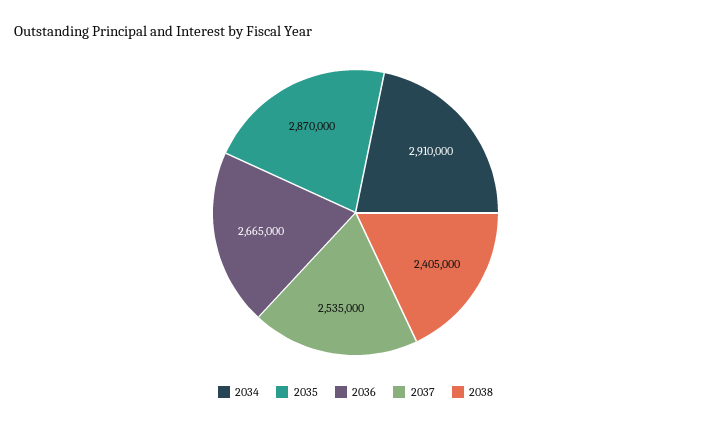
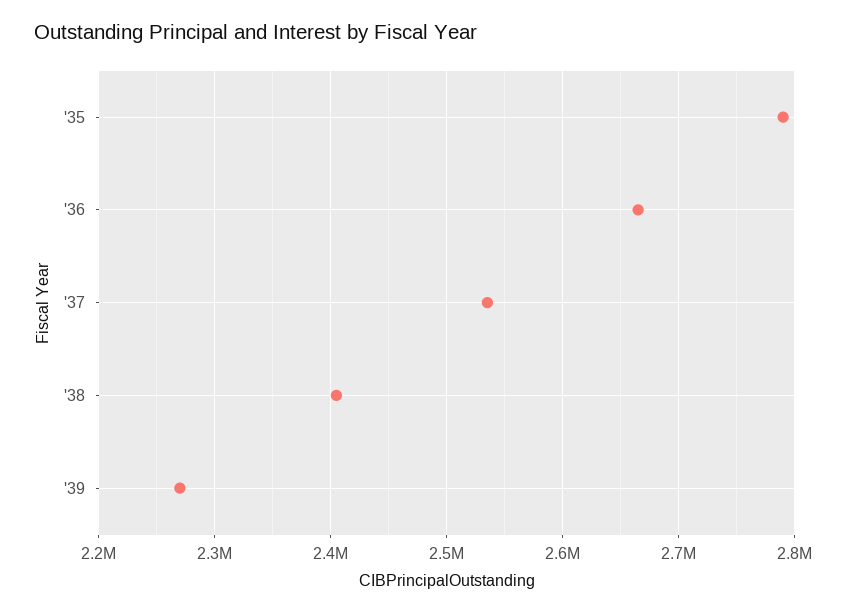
2034: 2910000 -> none
2035: 2870000 -> 2790000
'39: none -> 2270000

